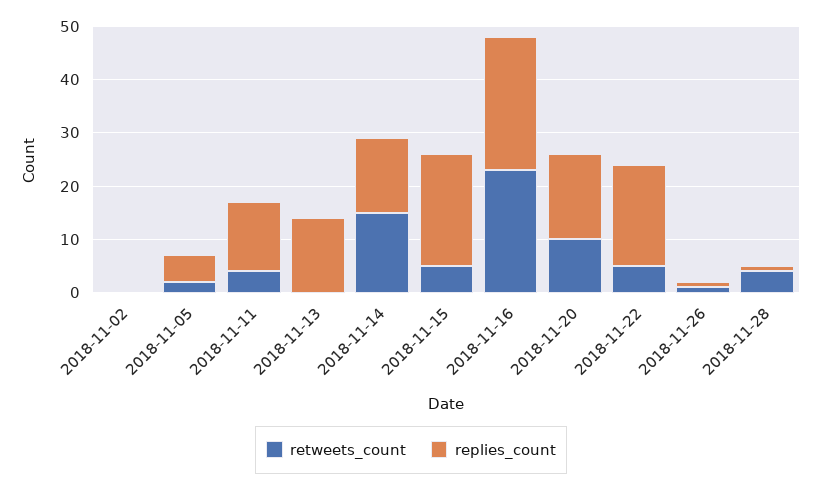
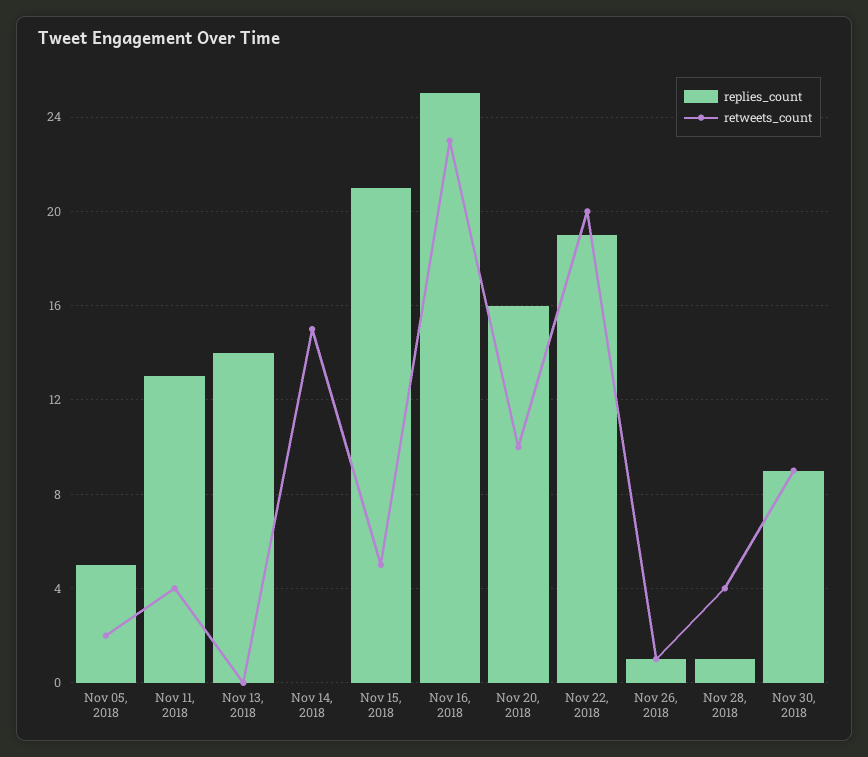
retweets_count, 2018-11-02: 0 -> none
replies_count, 2018-11-02: 0 -> none
replies_count, 2018-11-14: 15 -> 0
retweets_count, 2018-11-22: 5 -> 20
replies_count, Nov 30, 2018: none -> 9
retweets_count, Nov 30, 2018: none -> 9

